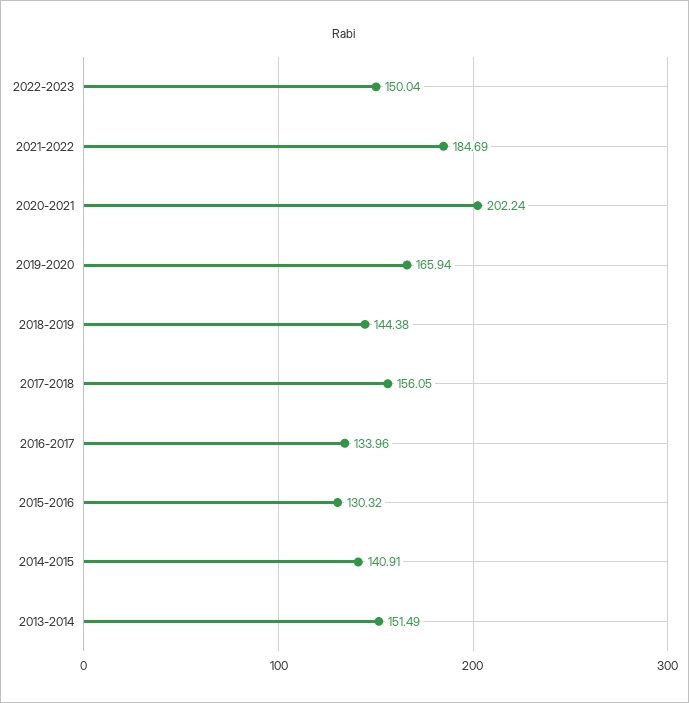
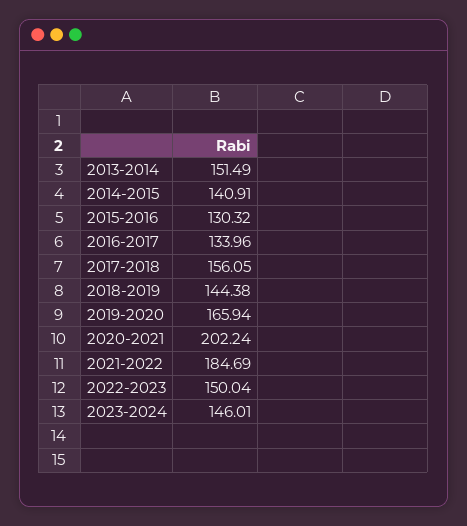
2023-2024: none -> 146.01

